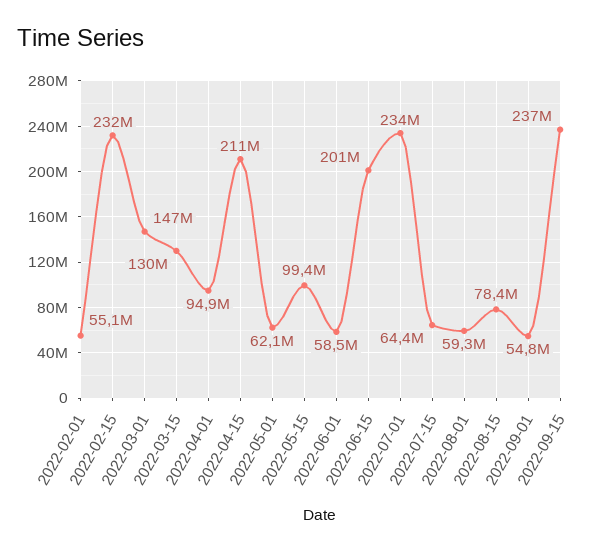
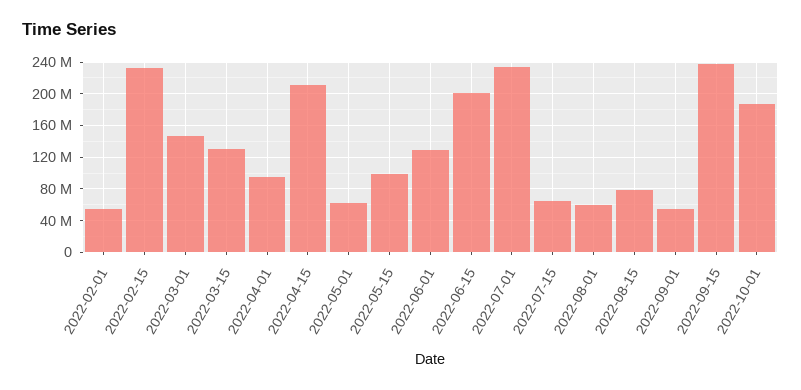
2022-06-01: 58500000 -> 130000000
2022-10-01: none -> 190000000

